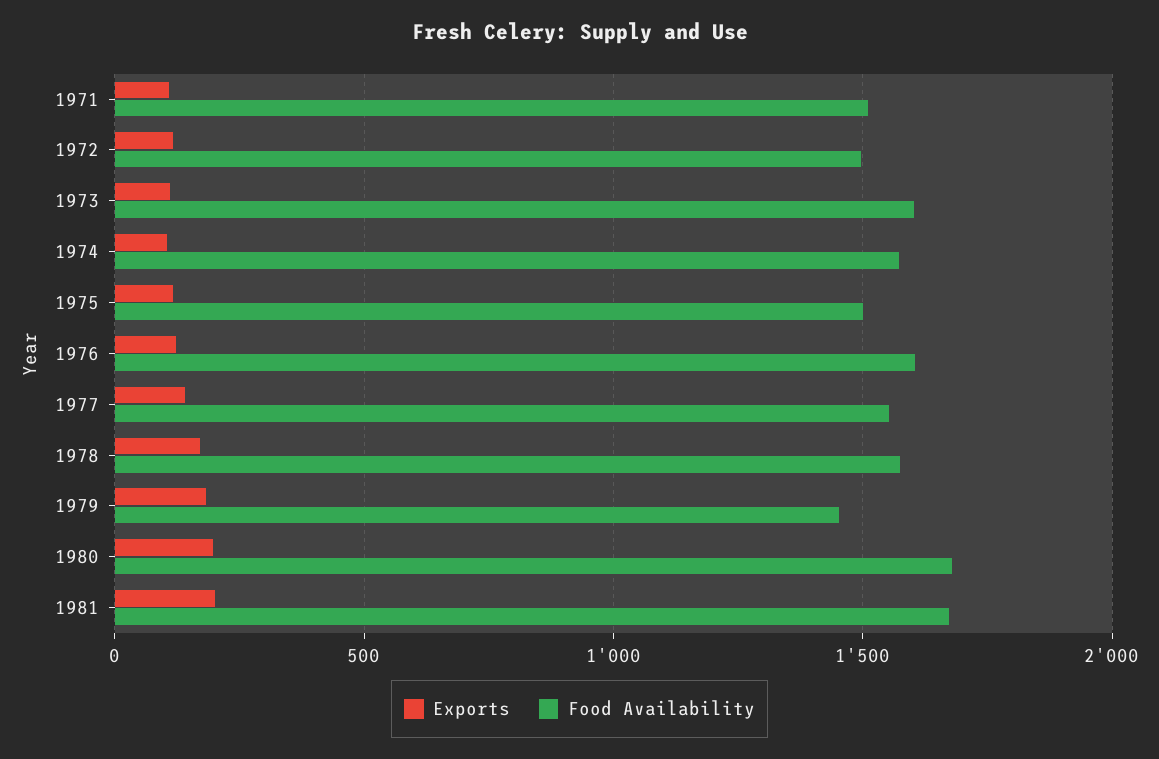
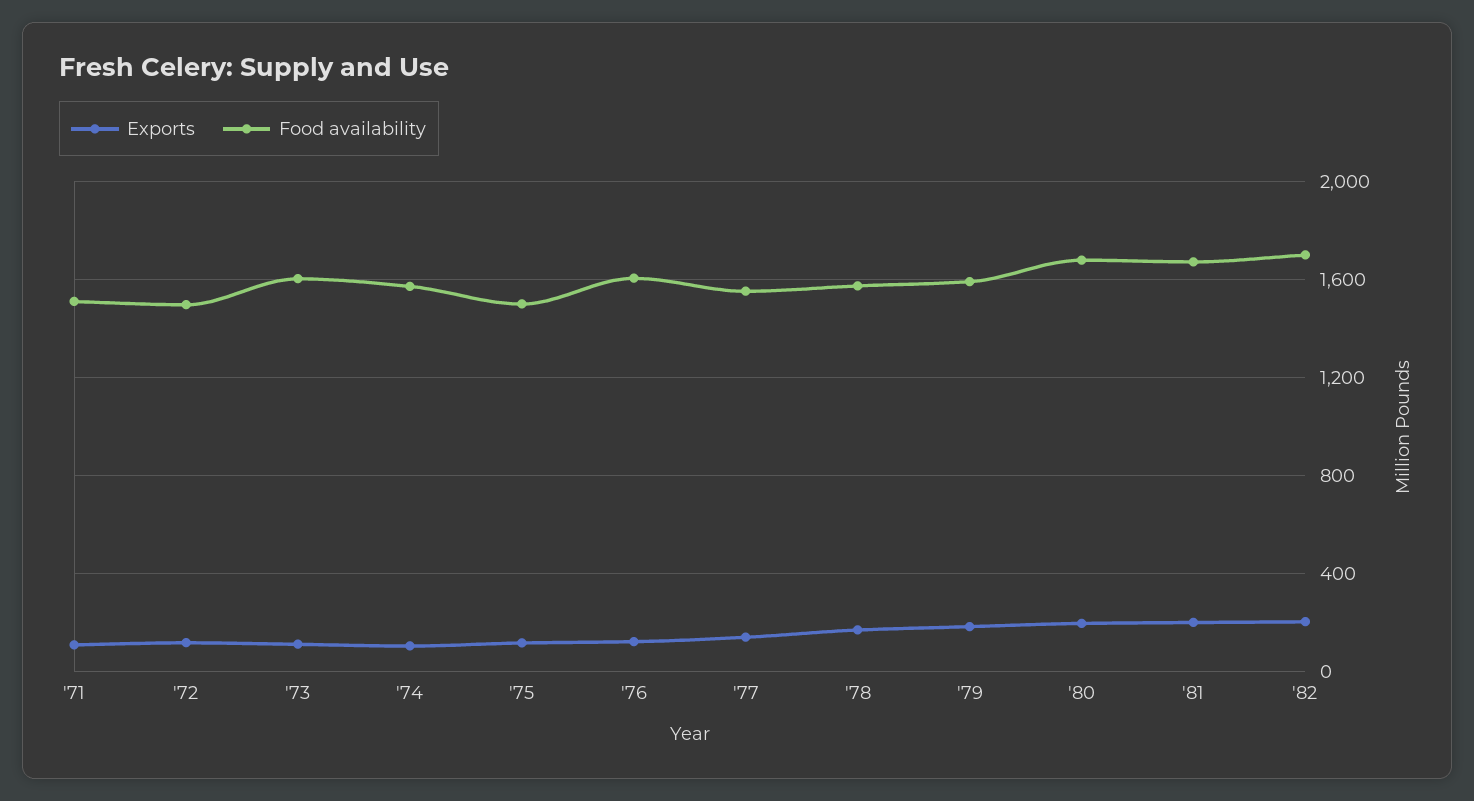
Food Availability, 1979: 1450 -> 1600
Exports, '82: none -> 200
Food Availability, '82: none -> 1700

